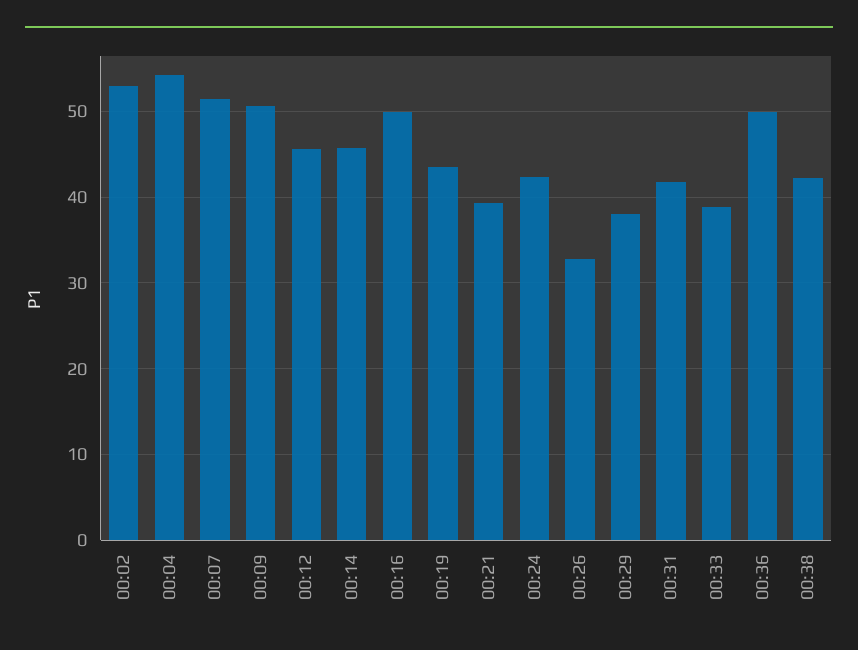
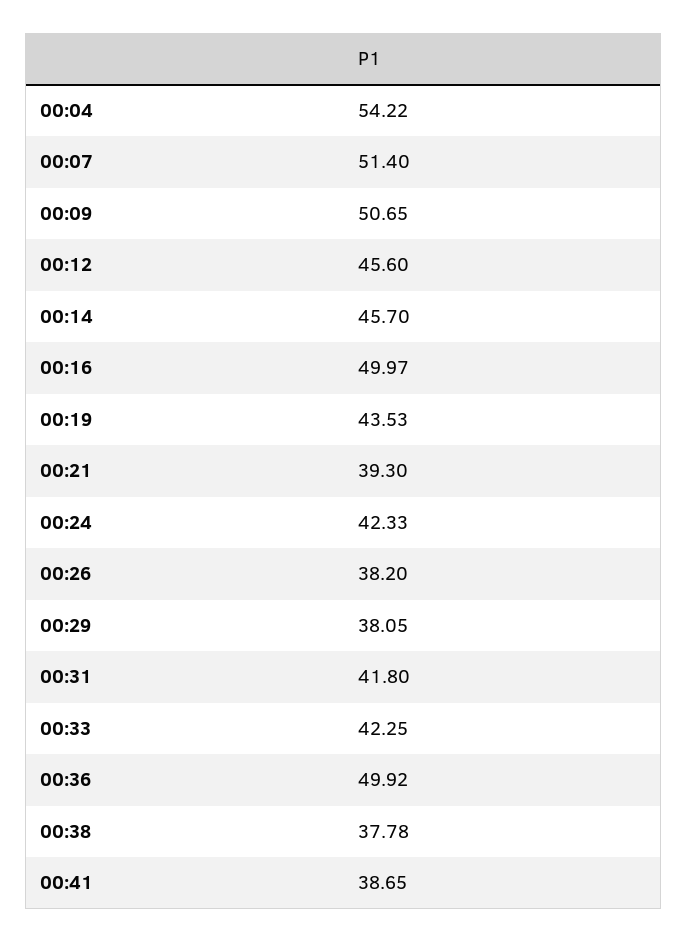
00:02: 53 -> none
00:26: 33 -> 38.2
00:33: 39 -> 42.25
00:38: 42 -> 37.78
00:41: none -> 38.65

